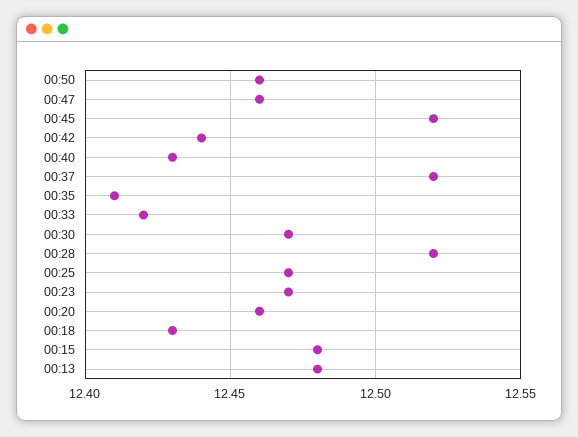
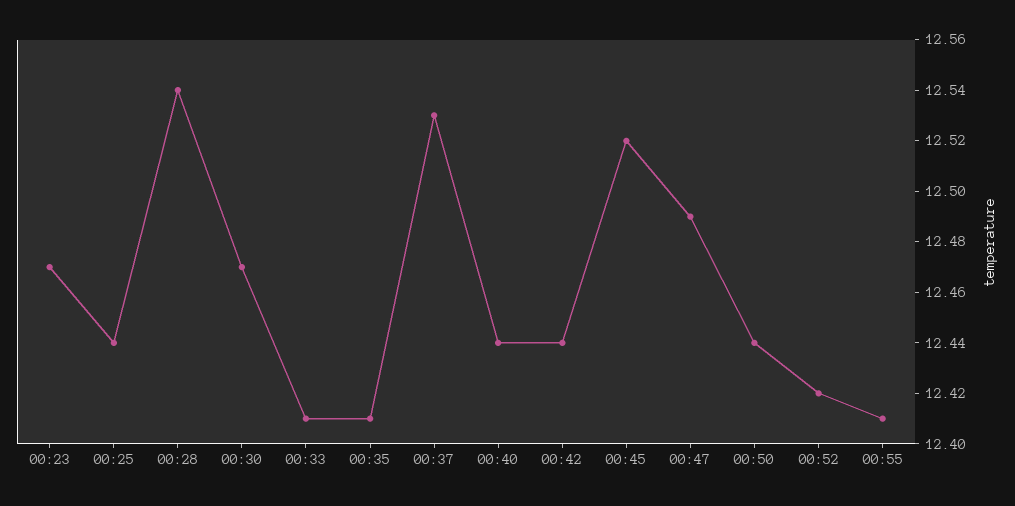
00:50: 12.46 -> 12.44
00:47: 12.46 -> 12.49
00:40: 12.43 -> 12.44
00:37: 12.52 -> 12.53
00:33: 12.42 -> 12.41
00:28: 12.52 -> 12.54
00:25: 12.47 -> 12.44
00:20: 12.46 -> none
00:18: 12.43 -> none
00:15: 12.48 -> none
00:13: 12.48 -> none
00:52: none -> 12.42
00:55: none -> 12.41

